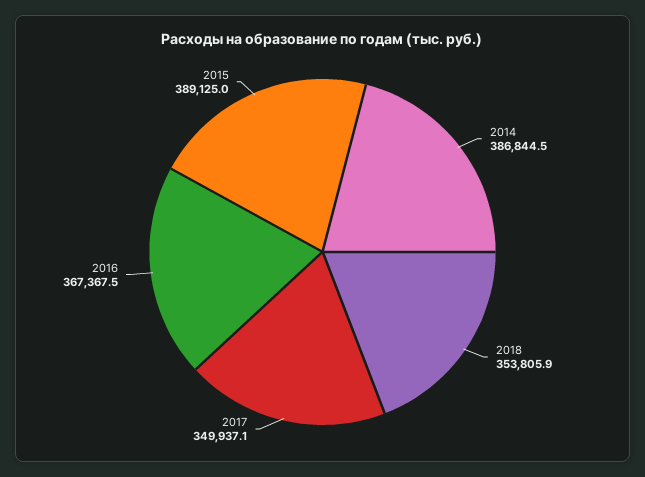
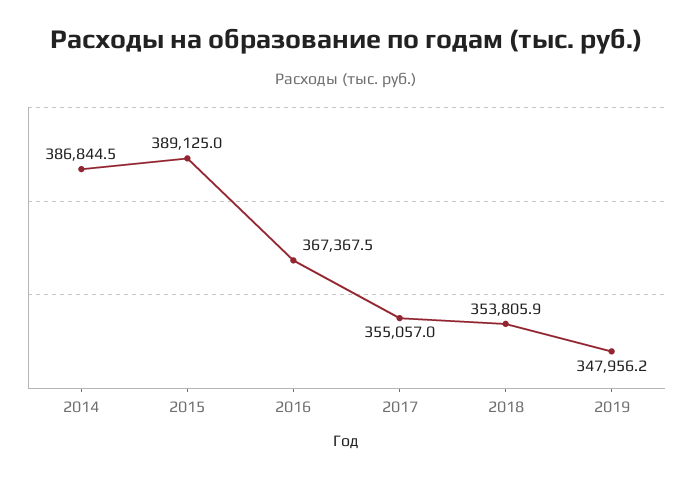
2017: 349937.1 -> 355057
2019: none -> 347956.2

